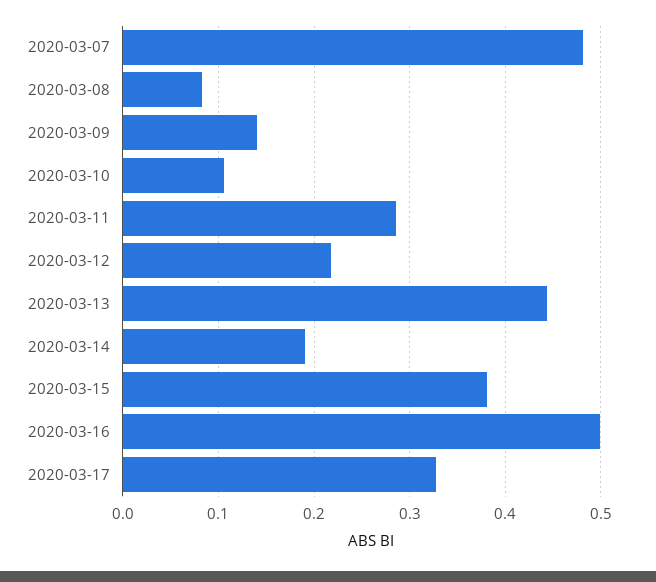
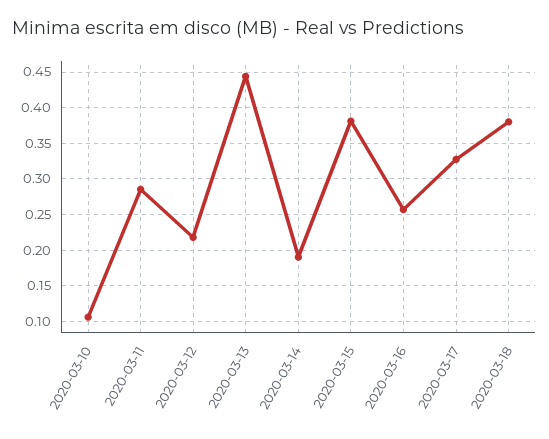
2020-03-07: 0.48 -> none
2020-03-08: 0.08 -> none
2020-03-09: 0.14 -> none
2020-03-16: 0.5 -> 0.26
2020-03-18: none -> 0.38

